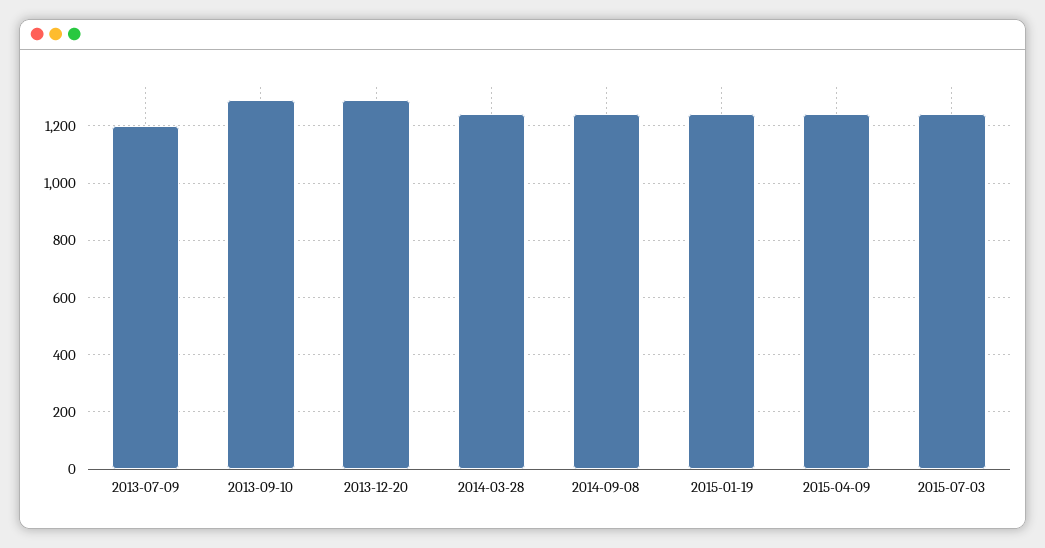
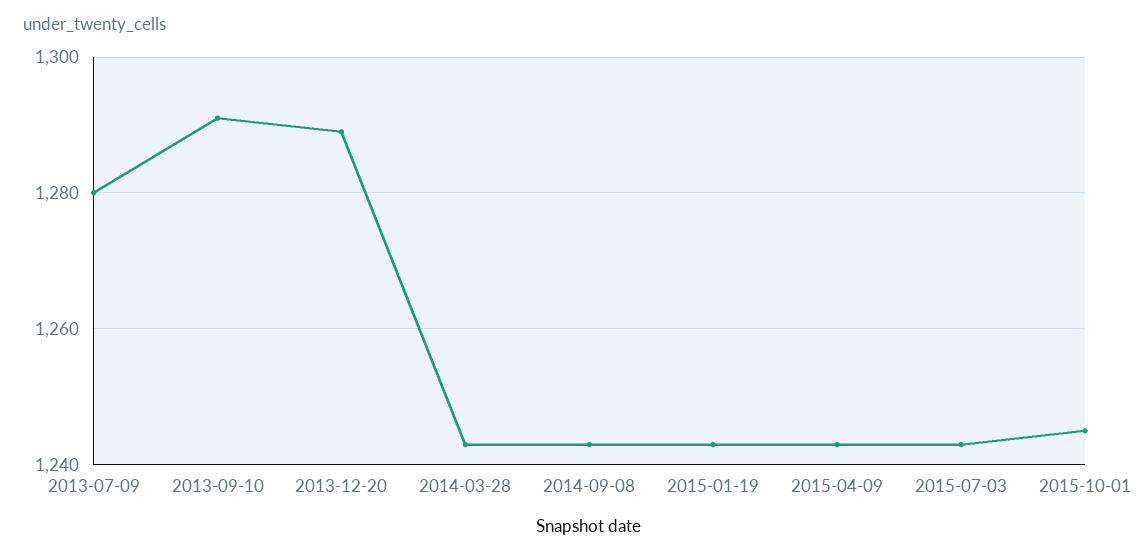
2013-07-09: 1200 -> 1280
2015-10-01: none -> 1245

